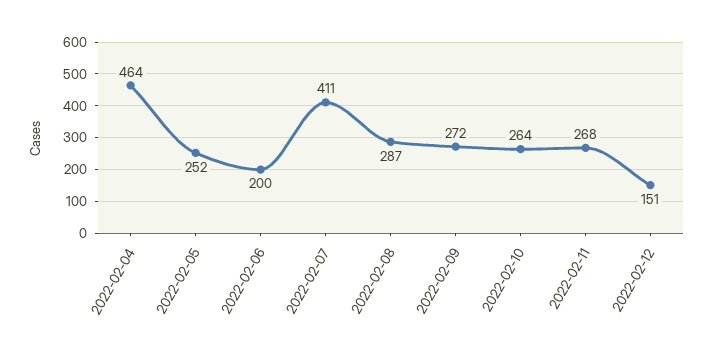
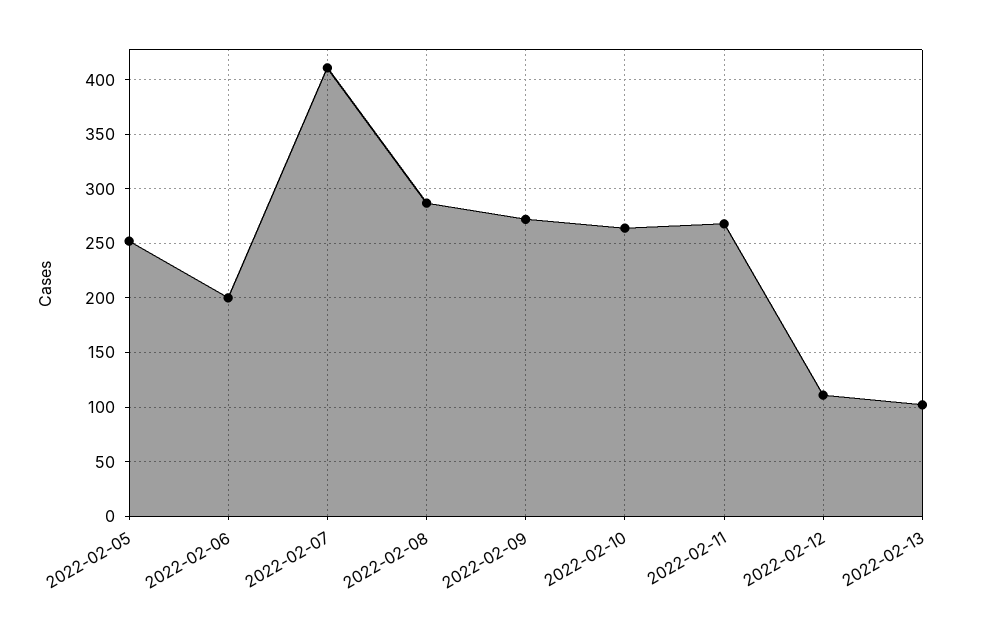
2022-02-04: 464 -> none
2022-02-12: 151 -> 110
2022-02-13: none -> 100

